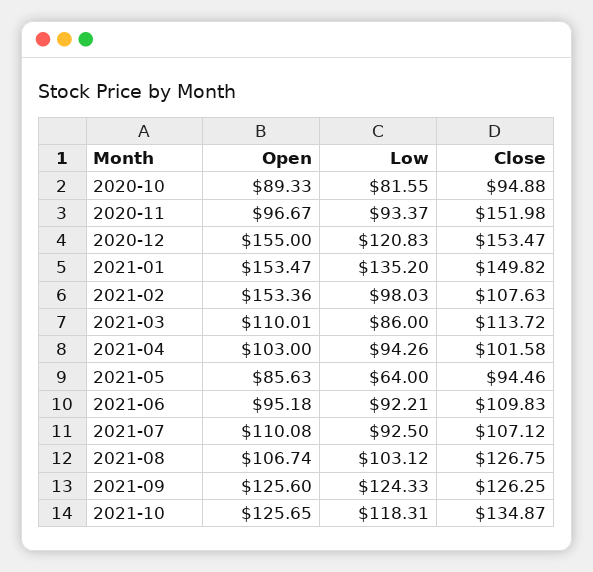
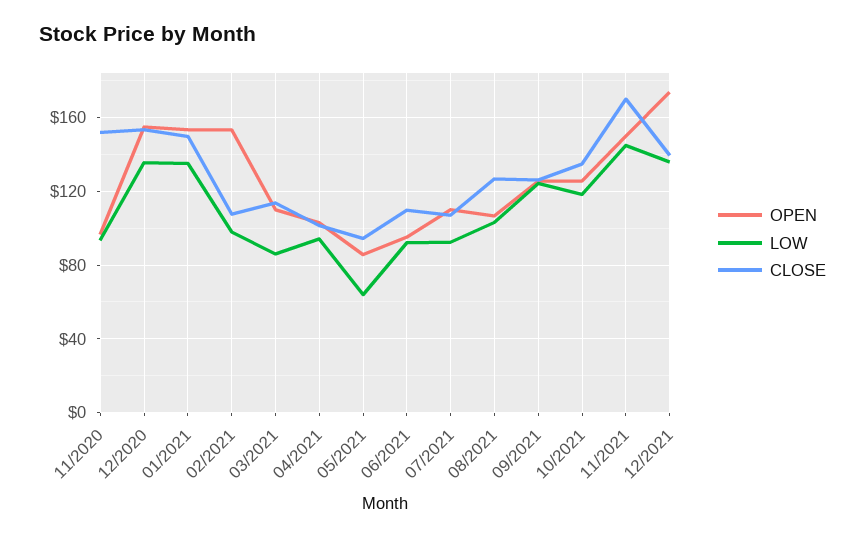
Open, 2020-10: 89.33 -> none
Low, 2020-10: 81.55 -> none
Close, 2020-10: 94.88 -> none
Low, 2020-12: 120.83 -> 135
Open, 11/2021: none -> 150
Low, 11/2021: none -> 145
Close, 11/2021: none -> 170
Open, 12/2021: none -> 175
Low, 12/2021: none -> 135
Close, 12/2021: none -> 140

